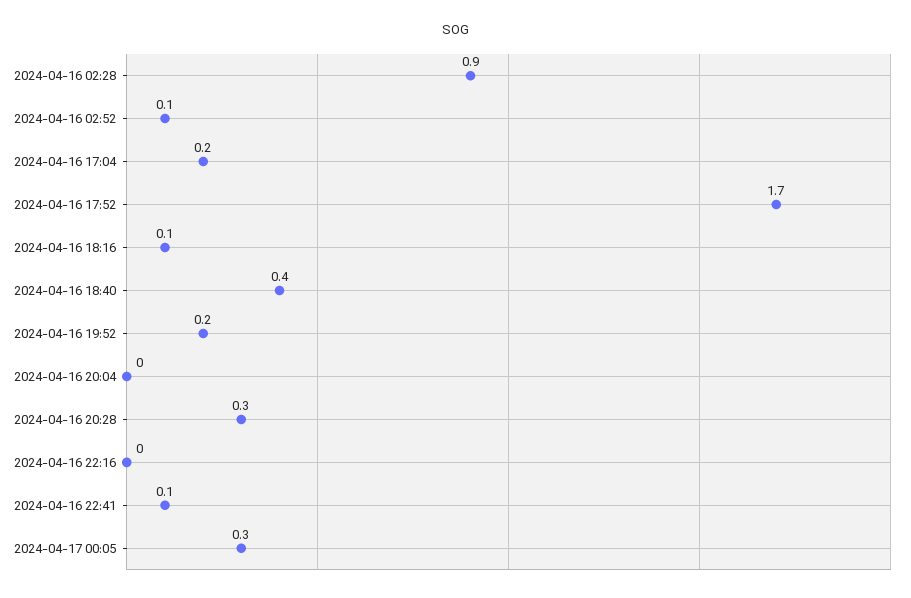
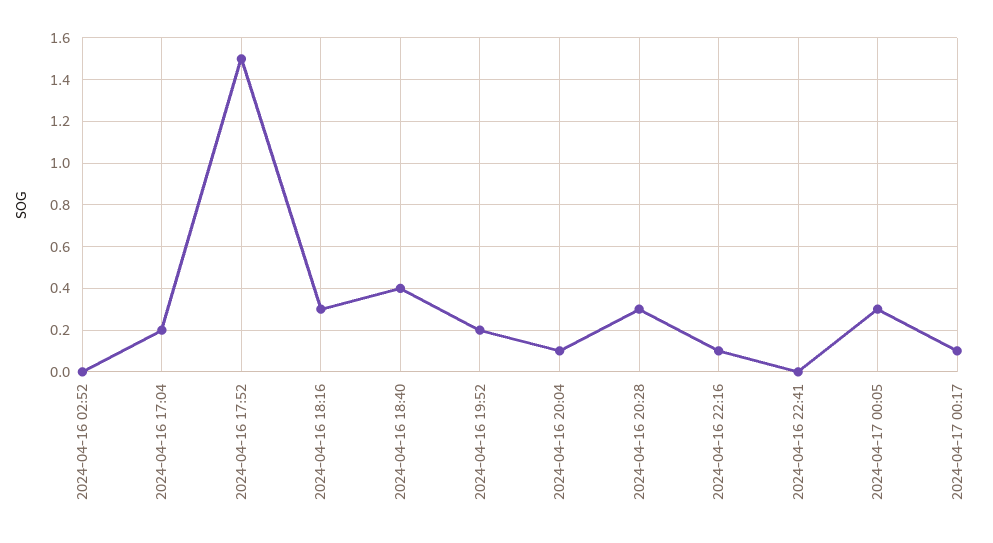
2024-04-16 02:28: 0.9 -> none
2024-04-16 02:52: 0.1 -> 0
2024-04-16 17:52: 1.7 -> 1.5
2024-04-16 18:16: 0.1 -> 0.3
2024-04-16 20:04: 0 -> 0.1
2024-04-16 22:16: 0 -> 0.1
2024-04-16 22:41: 0.1 -> 0
2024-04-17 00:17: none -> 0.1

